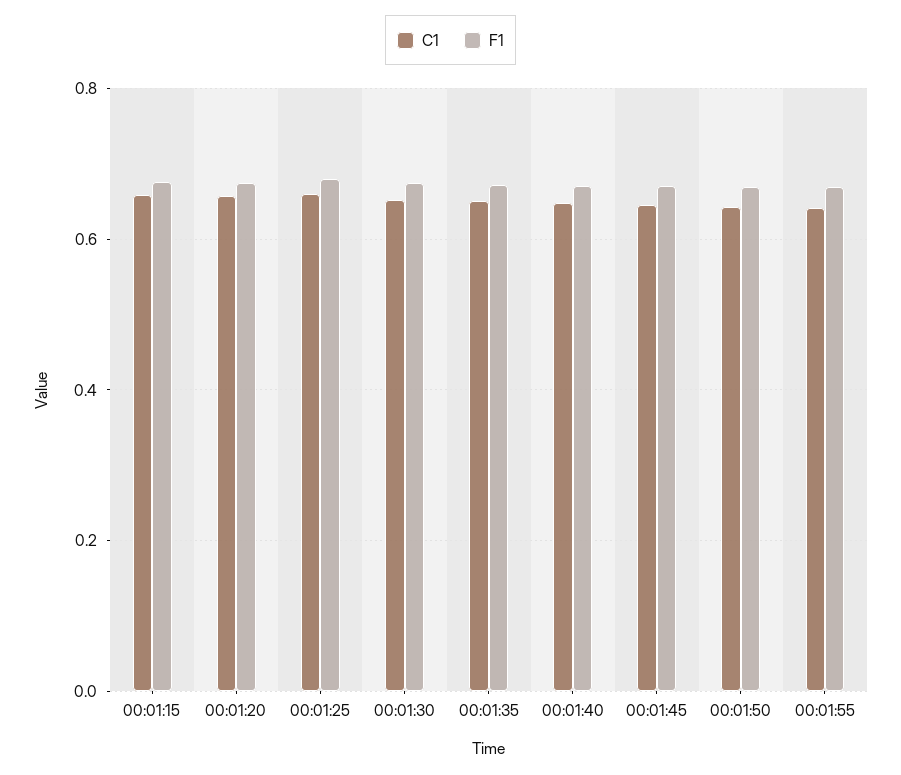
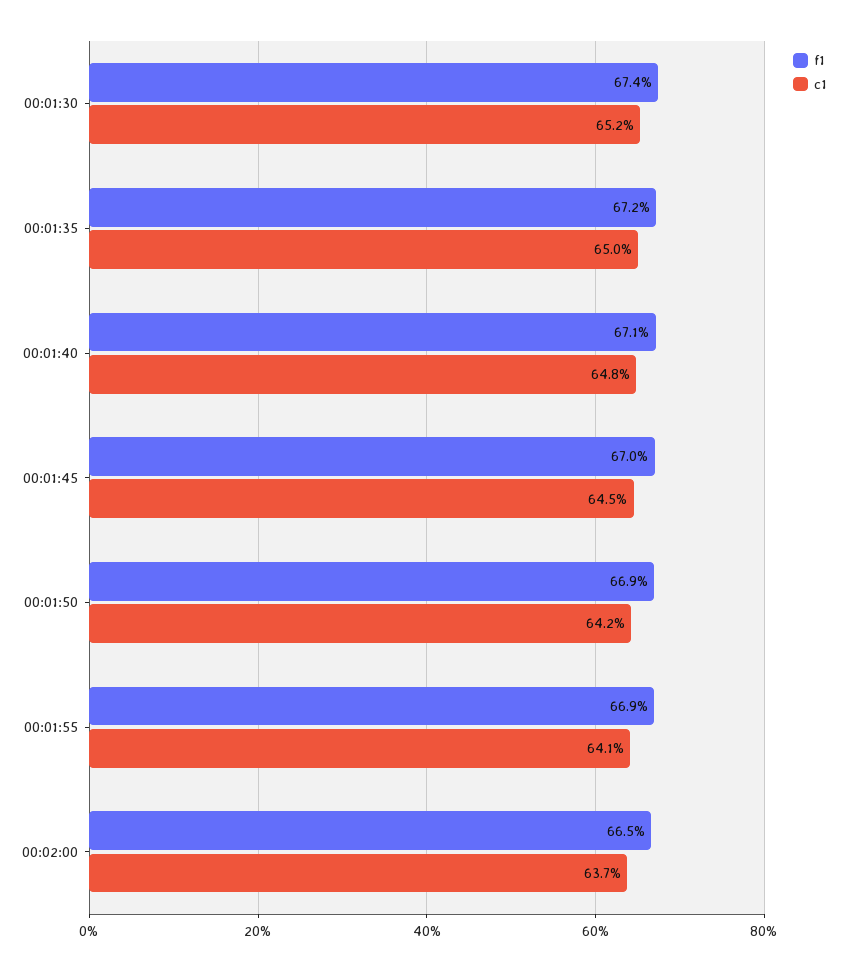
C1, 00:01:15: 0.66 -> none
F1, 00:01:15: 0.68 -> none
C1, 00:01:20: 0.66 -> none
F1, 00:01:20: 0.68 -> none
C1, 00:01:25: 0.66 -> none
F1, 00:01:25: 0.68 -> none
F1, 00:02:00: none -> 0.665
C1, 00:02:00: none -> 0.637

